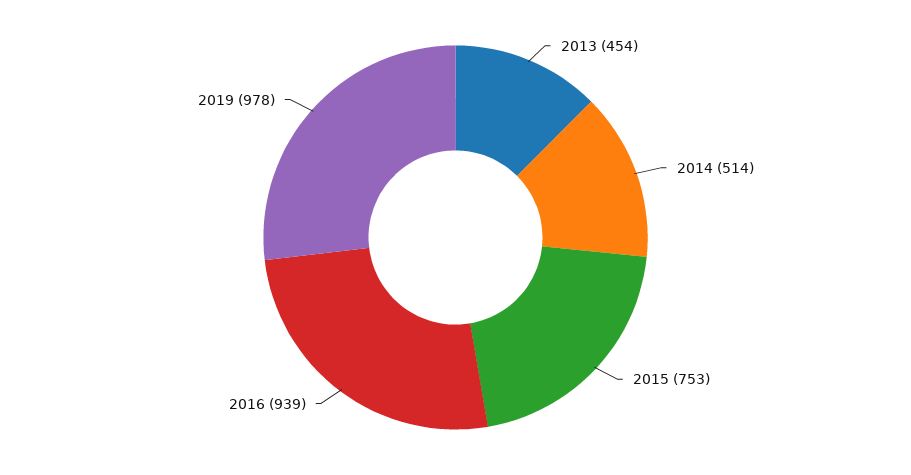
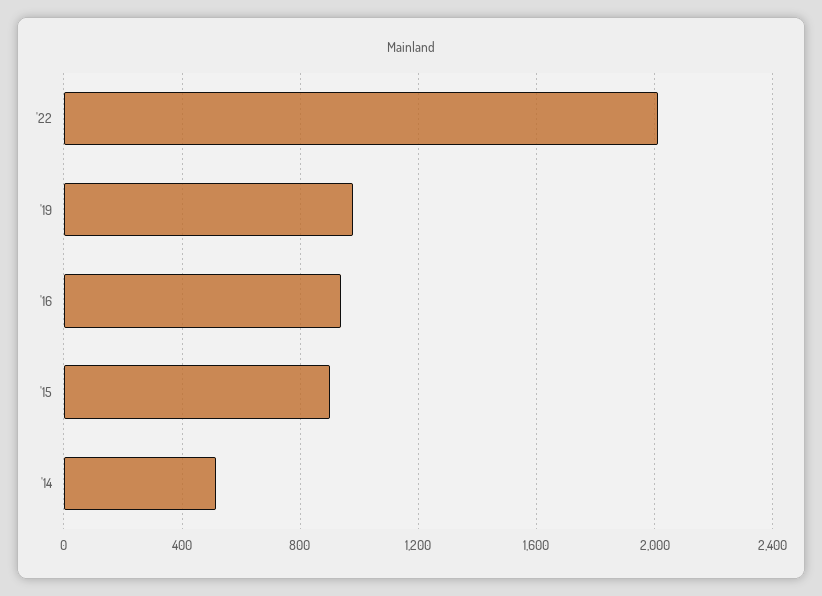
2013: 454 -> none
2015: 753 -> 900
'22: none -> 2000

